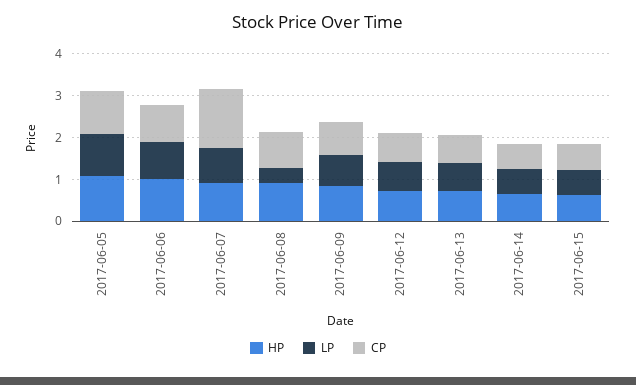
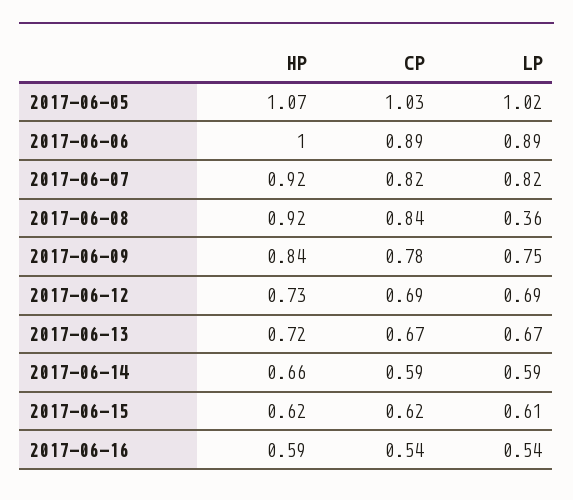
CP, 2017-06-07: 1.4 -> 0.82
HP, 2017-06-16: none -> 0.59
CP, 2017-06-16: none -> 0.54
LP, 2017-06-16: none -> 0.54

